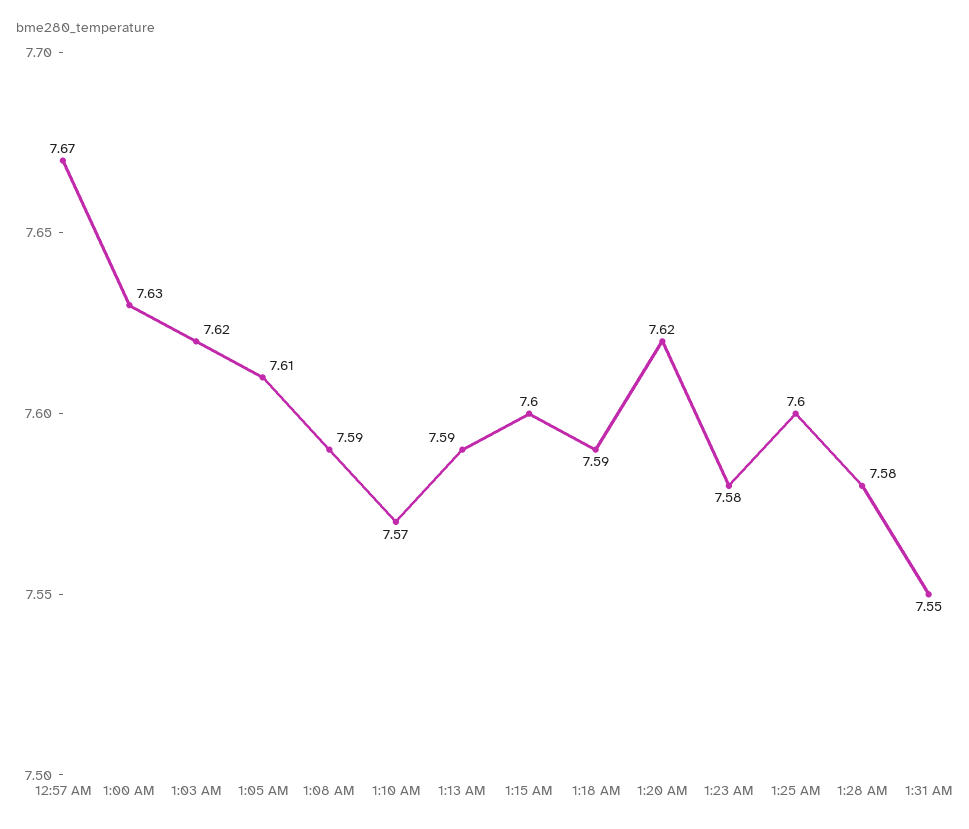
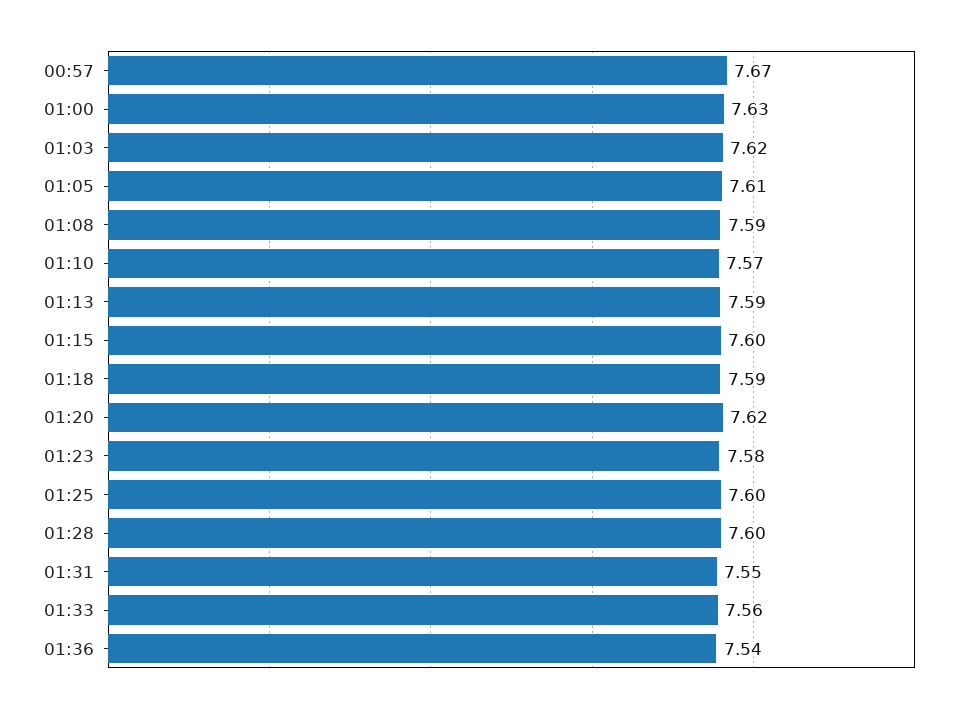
1:28 AM: 7.58 -> 7.6
01:33: none -> 7.56
01:36: none -> 7.54

